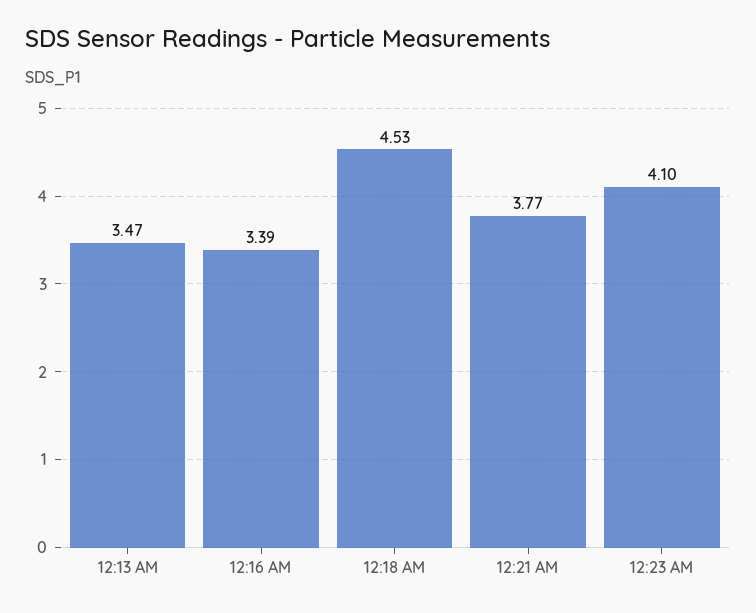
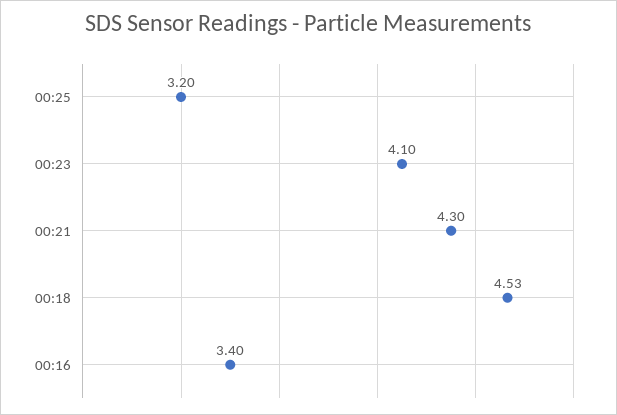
12:13 AM: 3.47 -> none
12:16 AM: 3.39 -> 3.4
12:21 AM: 3.77 -> 4.3
00:25: none -> 3.2

